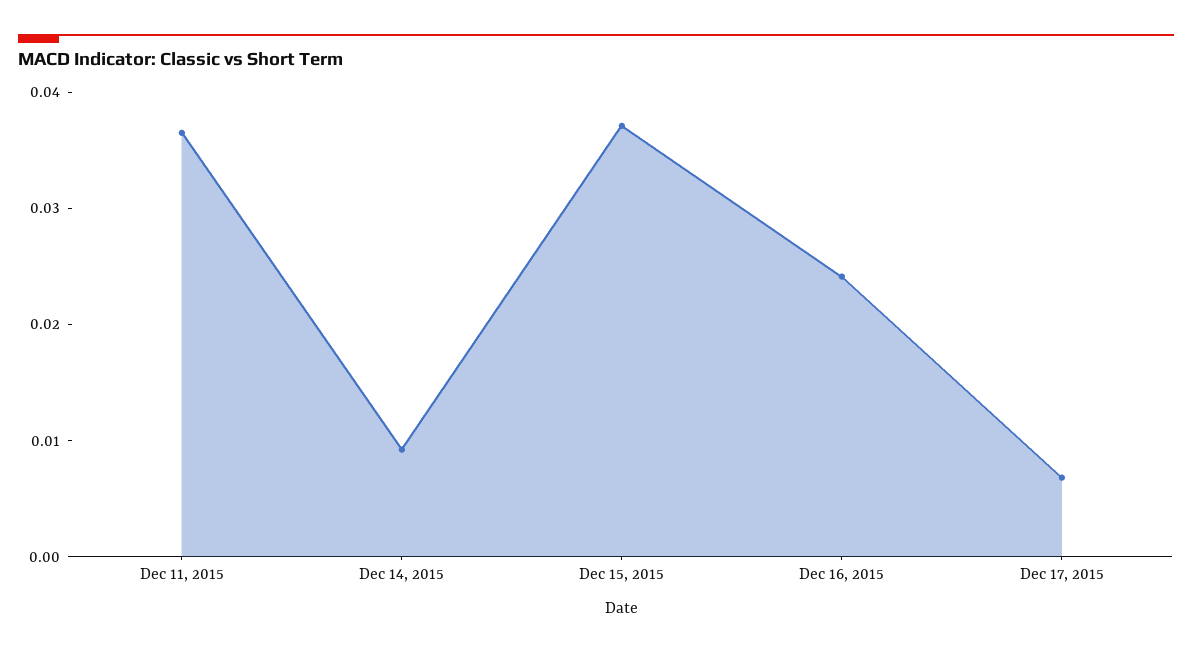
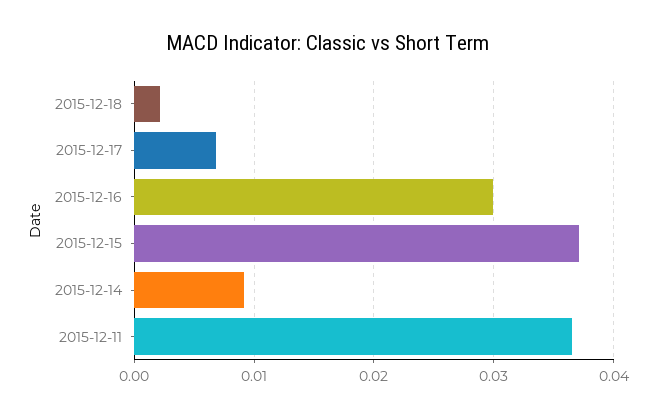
Dec 16, 2015: 0.024 -> 0.03
2015-12-18: none -> 0.002

